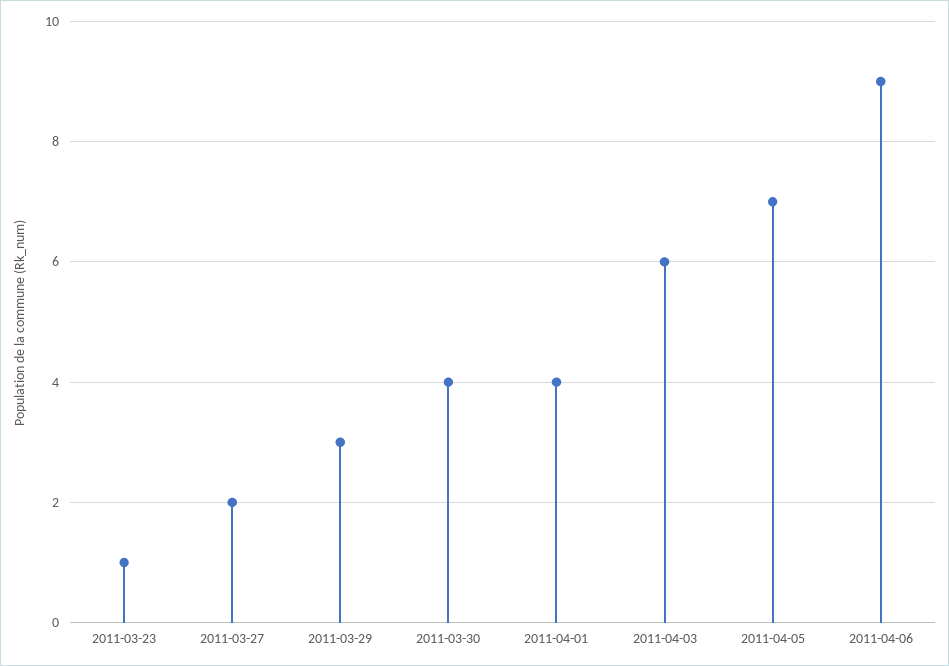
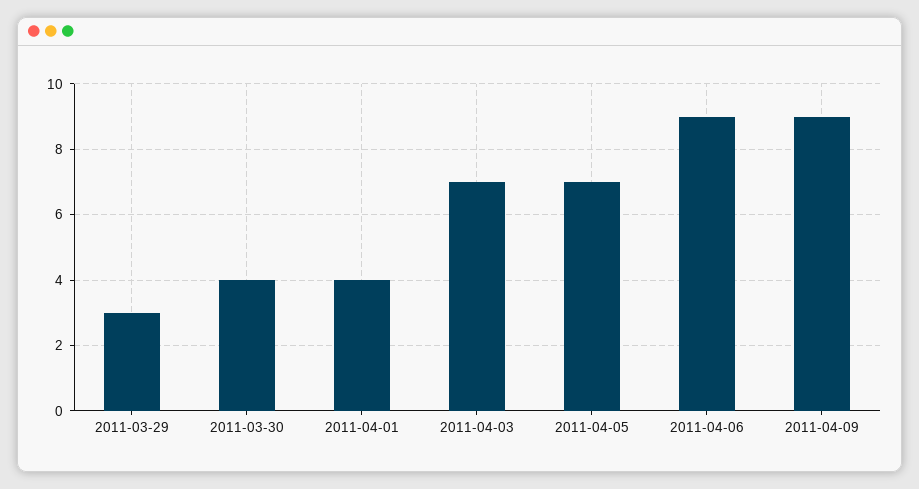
2011-03-23: 1 -> none
2011-03-27: 2 -> none
2011-04-03: 6 -> 7
2011-04-09: none -> 9

